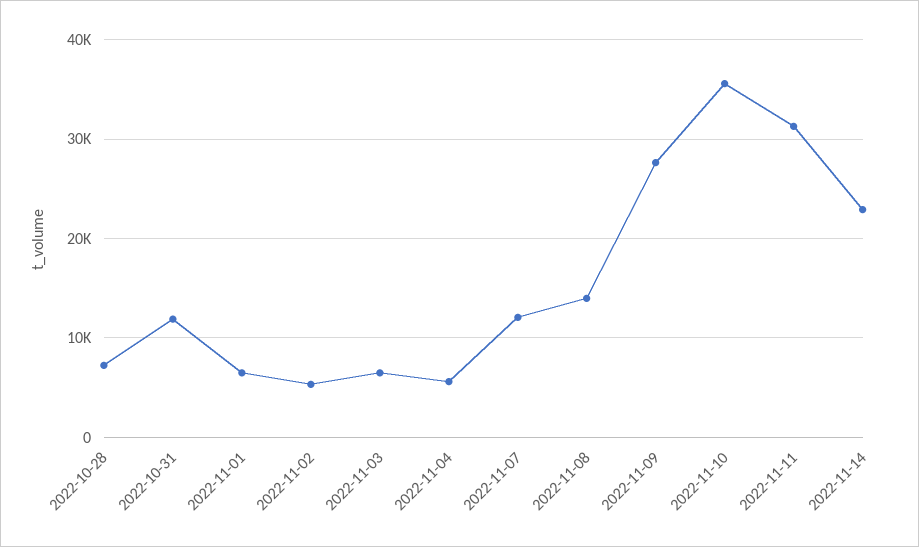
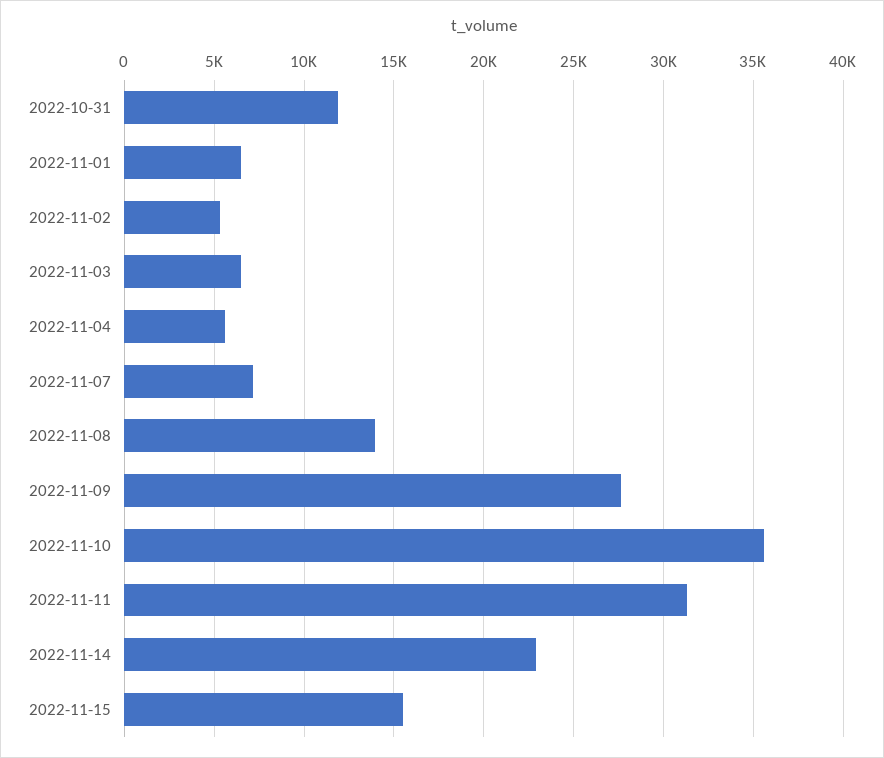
2022-10-28: 7000 -> none
2022-11-07: 12000 -> 7000
2022-11-15: none -> 15500

